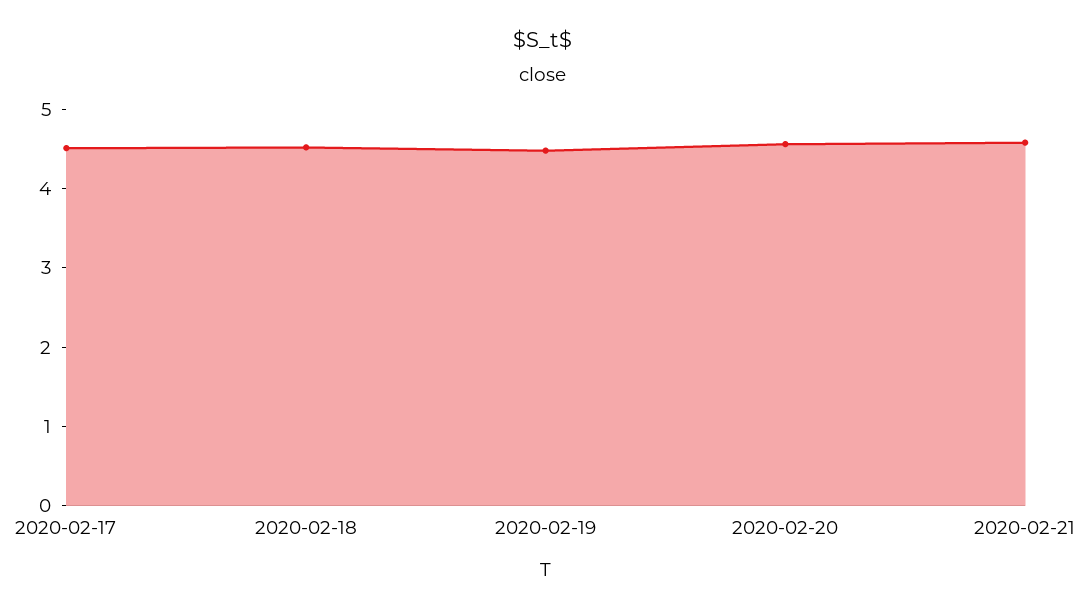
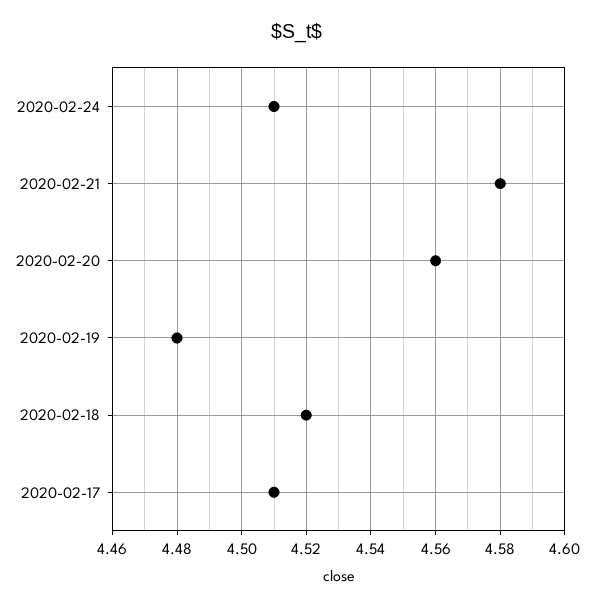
2020-02-24: none -> 4.51

